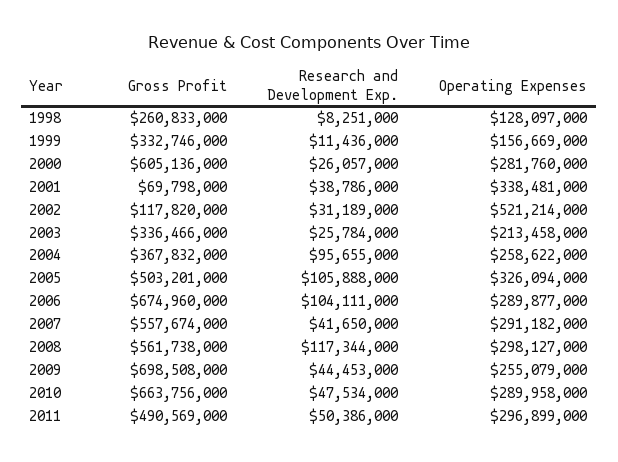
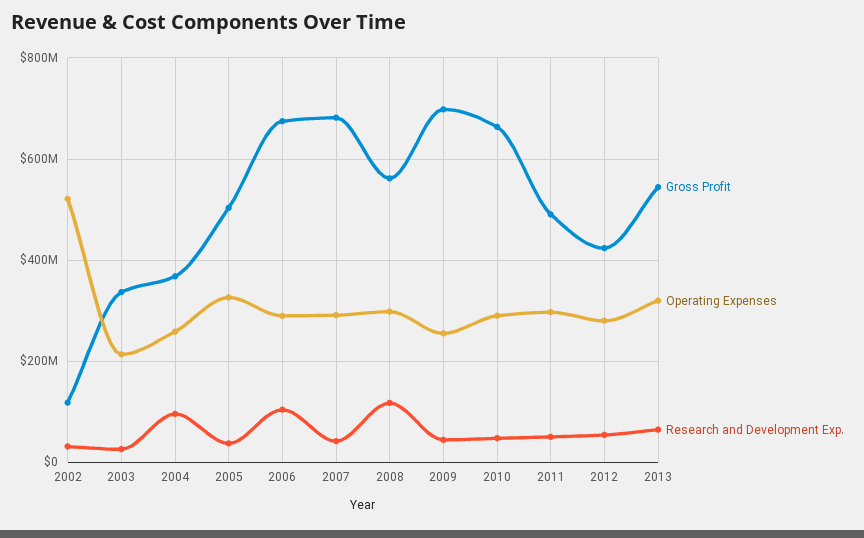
Gross Profit, 1998: 260833000 -> none
Research and Development Exp., 1998: 8251000 -> none
Operating Expenses, 1998: 128097000 -> none
Gross Profit, 1999: 332746000 -> none
Research and Development Exp., 1999: 11436000 -> none
Operating Expenses, 1999: 156669000 -> none
Gross Profit, 2000: 605136000 -> none
Research and Development Exp., 2000: 26057000 -> none
Operating Expenses, 2000: 281760000 -> none
Gross Profit, 2001: 69798000 -> none
Research and Development Exp., 2001: 38786000 -> none
Operating Expenses, 2001: 338481000 -> none
Research and Development Exp., 2005: 105888000 -> 40000000
Gross Profit, 2007: 557674000 -> 680000000
Gross Profit, 2012: none -> 420000000
Operating Expenses, 2012: none -> 280000000
Research and Development Exp., 2012: none -> 60000000
Gross Profit, 2013: none -> 540000000
Operating Expenses, 2013: none -> 320000000
Research and Development Exp., 2013: none -> 60000000

